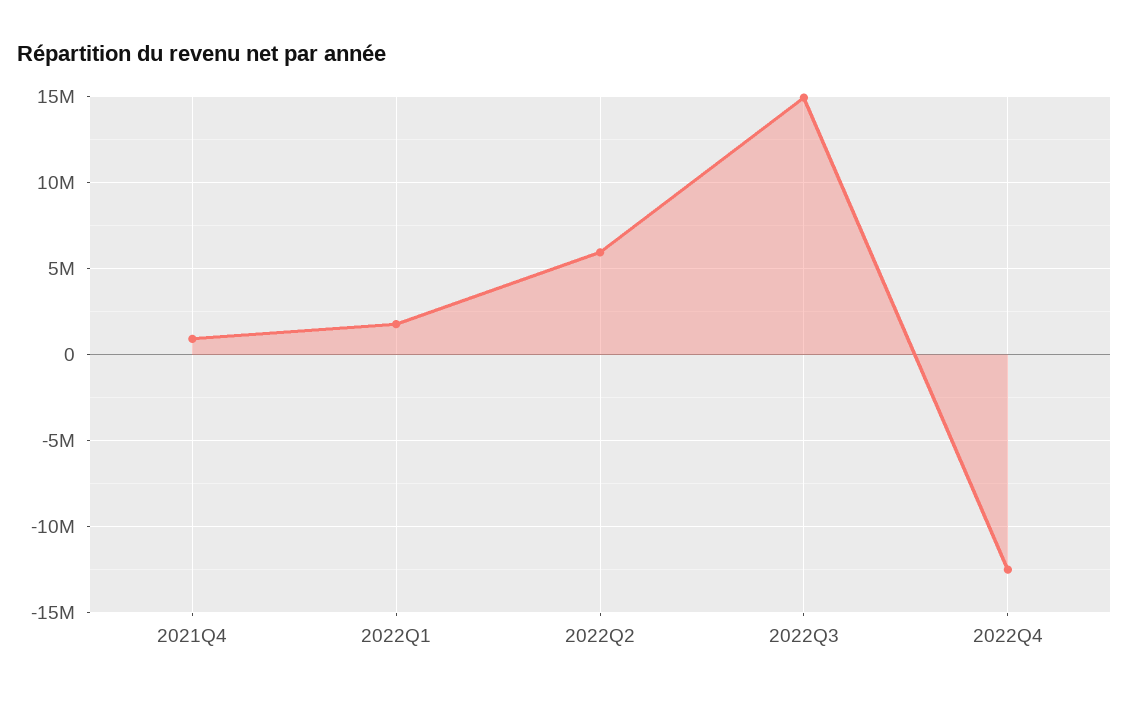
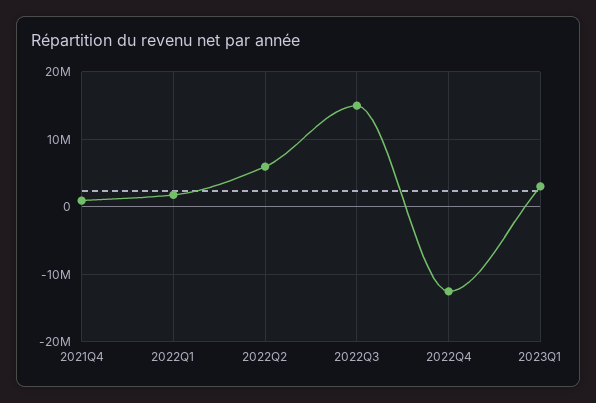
2023Q1: none -> 3000000

